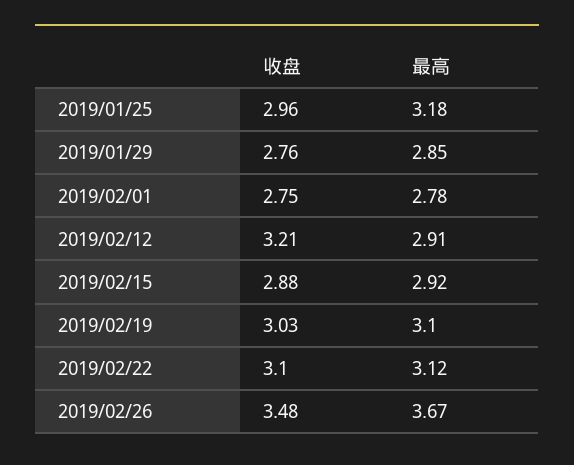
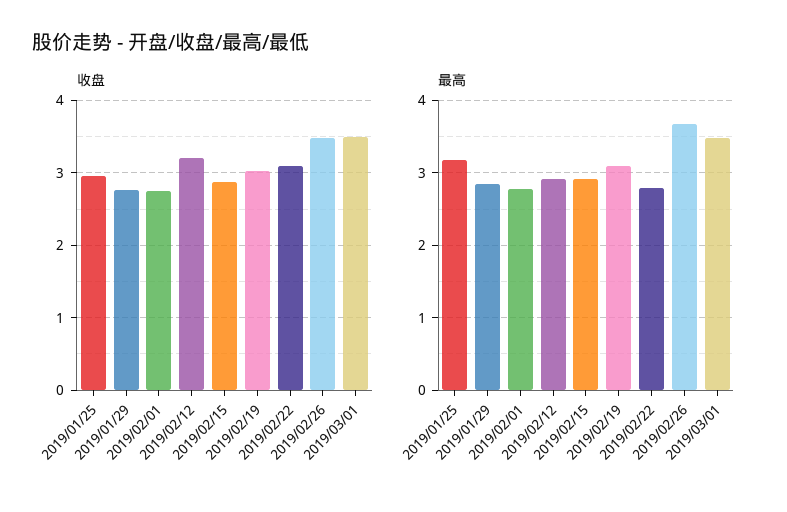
最高, 2019/02/22: 3.12 -> 2.8
收盘, 2019/03/01: none -> 3.5
最高, 2019/03/01: none -> 3.5

